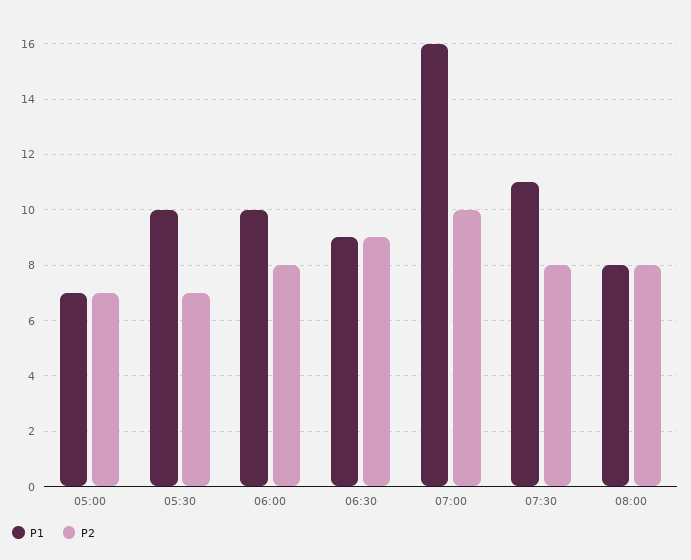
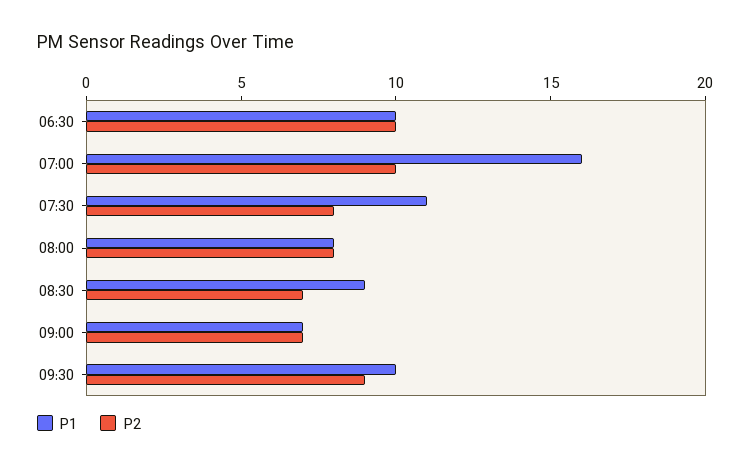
P1, 05:00: 7 -> none
P2, 05:00: 7 -> none
P1, 05:30: 10 -> none
P2, 05:30: 7 -> none
P1, 06:00: 10 -> none
P2, 06:00: 8 -> none
P1, 06:30: 9 -> 10
P2, 06:30: 9 -> 10
P1, 08:30: none -> 9
P2, 08:30: none -> 7
P1, 09:00: none -> 7
P2, 09:00: none -> 7
P1, 09:30: none -> 10
P2, 09:30: none -> 9

